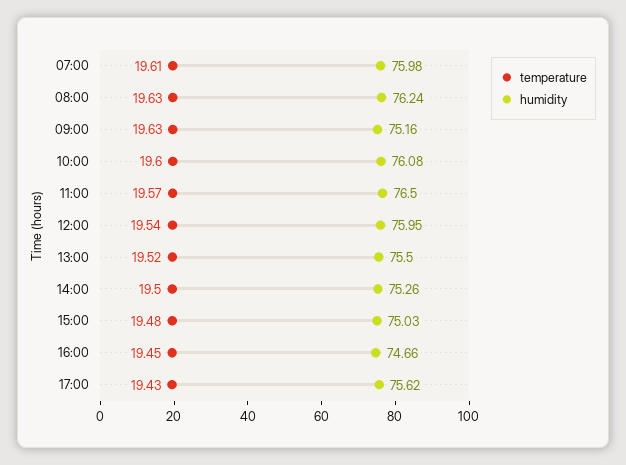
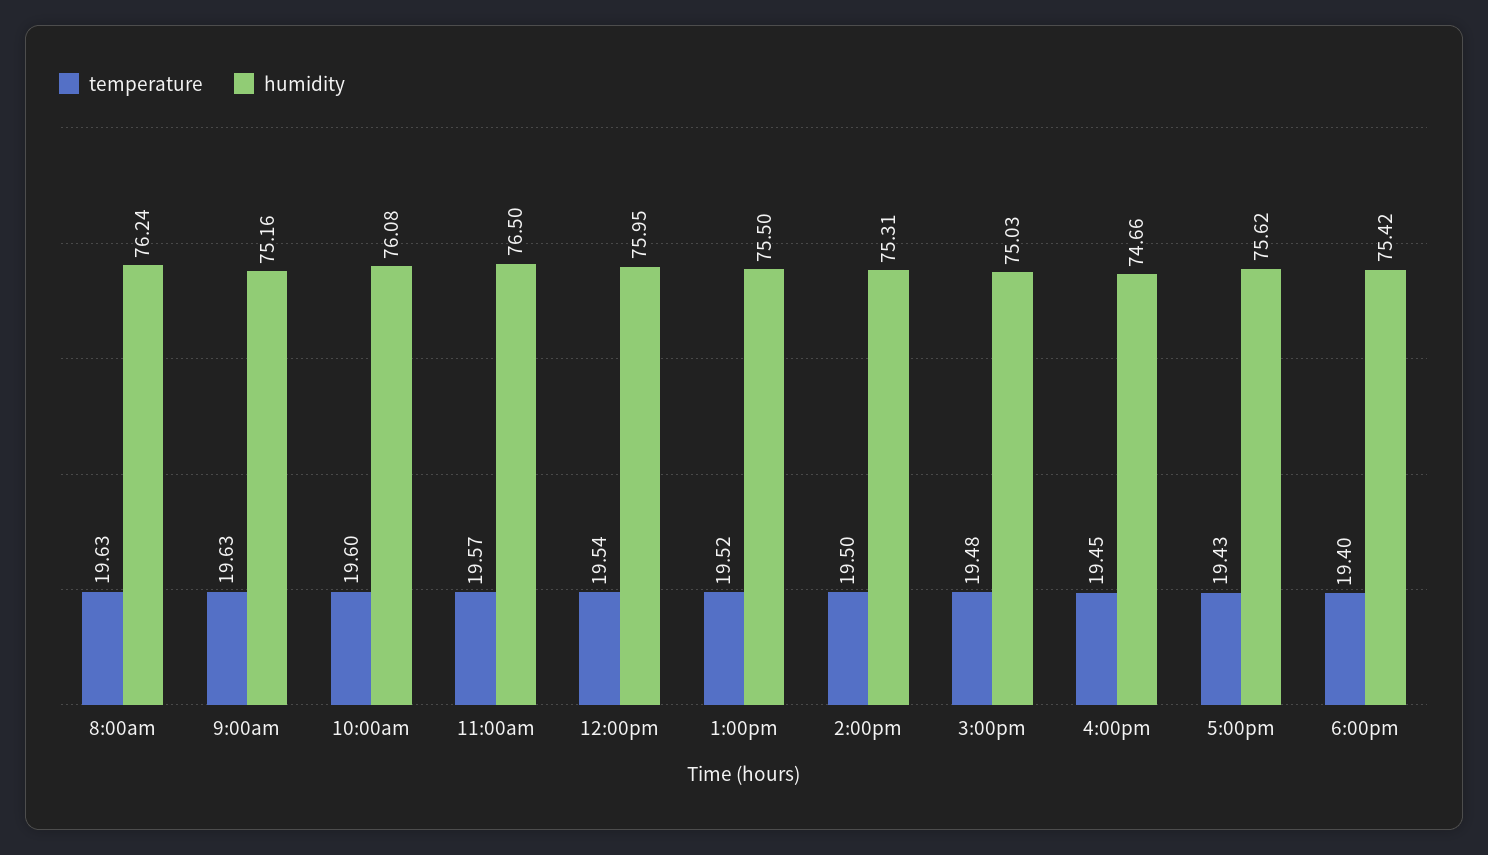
temperature, 07:00: 19.61 -> none
humidity, 07:00: 75.98 -> none
humidity, 14:00: 75.26 -> 75.31
temperature, 6:00pm: none -> 19.4
humidity, 6:00pm: none -> 75.42

